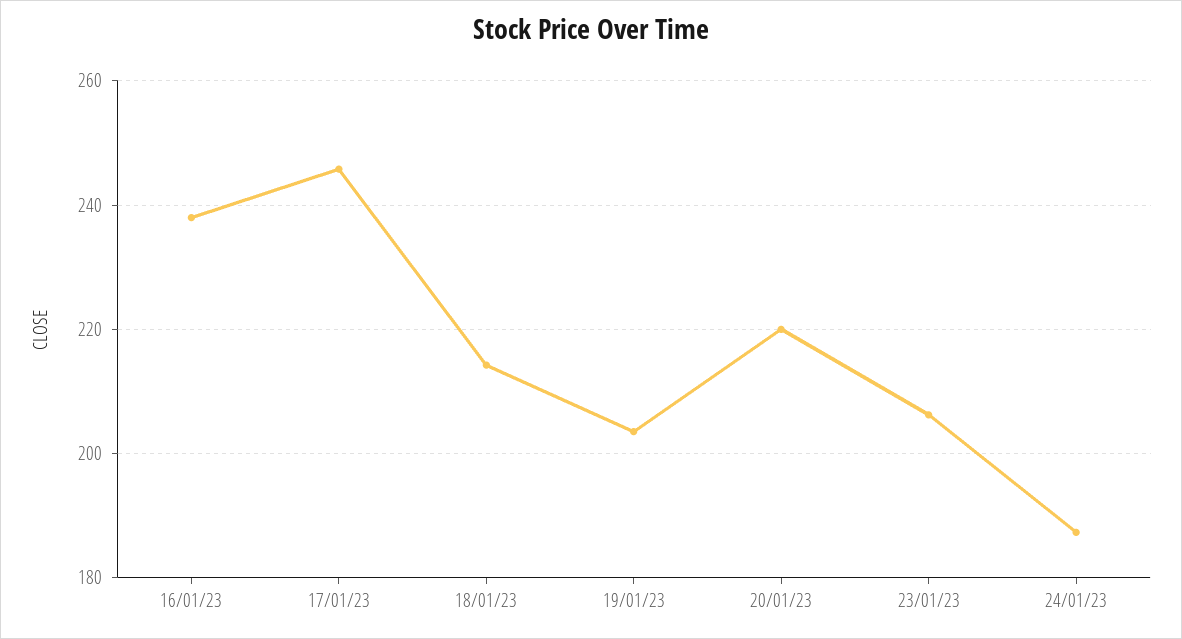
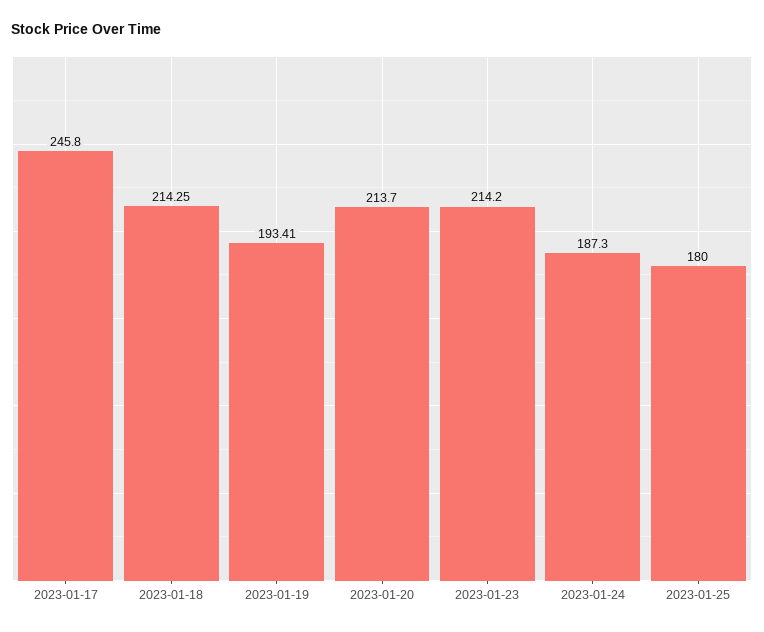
16/01/23: 238 -> none
19/01/23: 204 -> 193.41
20/01/23: 220 -> 213.7
23/01/23: 206 -> 214.2
2023-01-25: none -> 180

